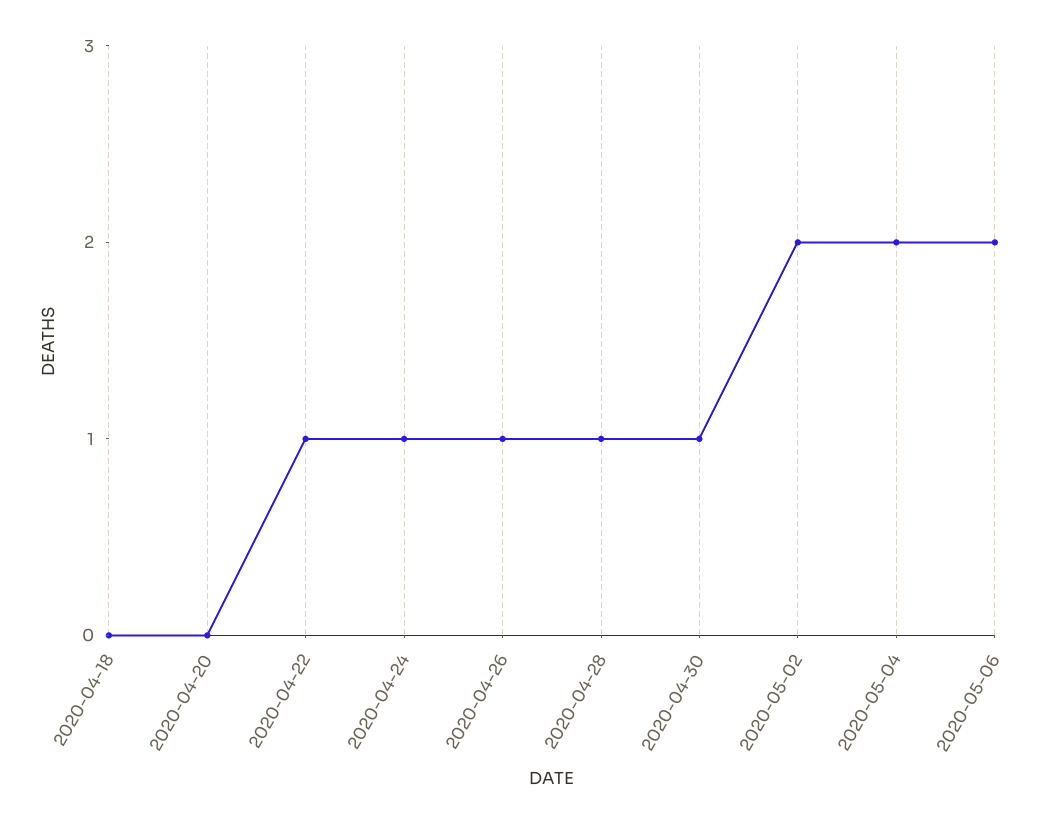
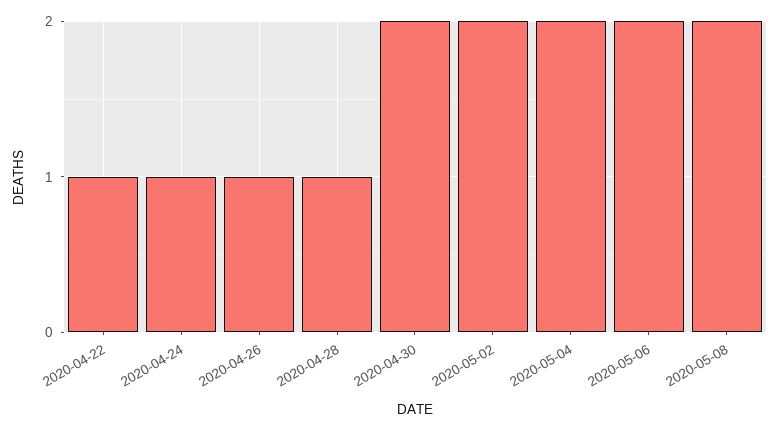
2020-04-18: 0 -> none
2020-04-20: 0 -> none
2020-04-30: 1 -> 2
2020-05-08: none -> 2

